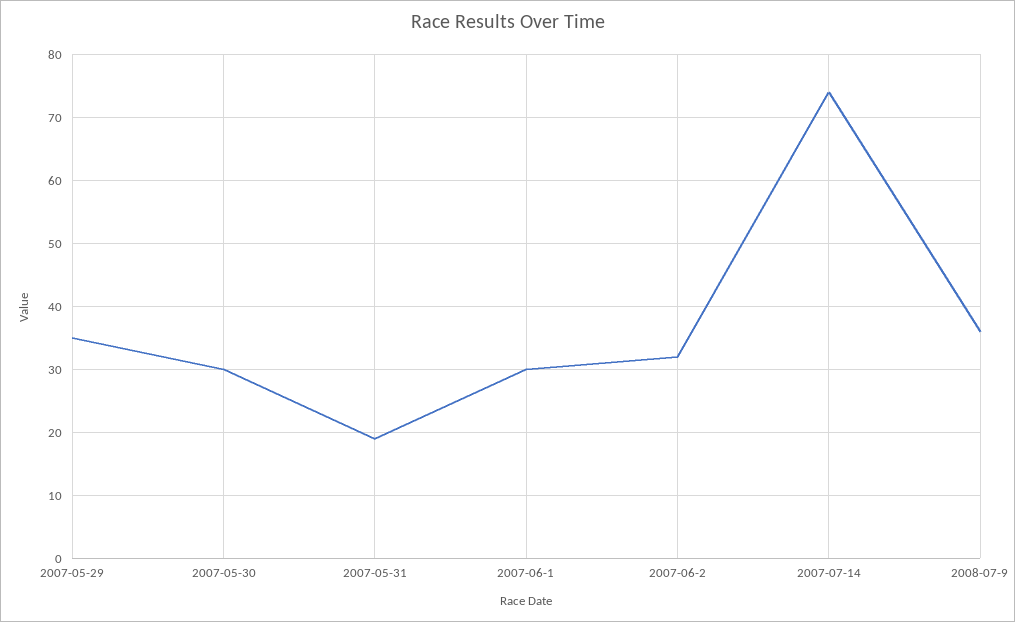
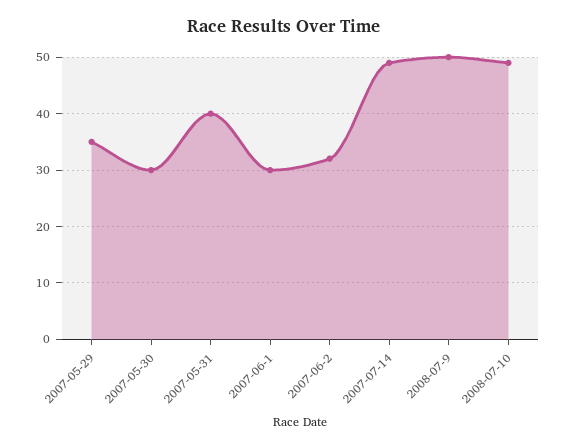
2007-05-31: 19 -> 40
2007-07-14: 74 -> 50
2008-07-9: 36 -> 50
2008-07-10: none -> 50

